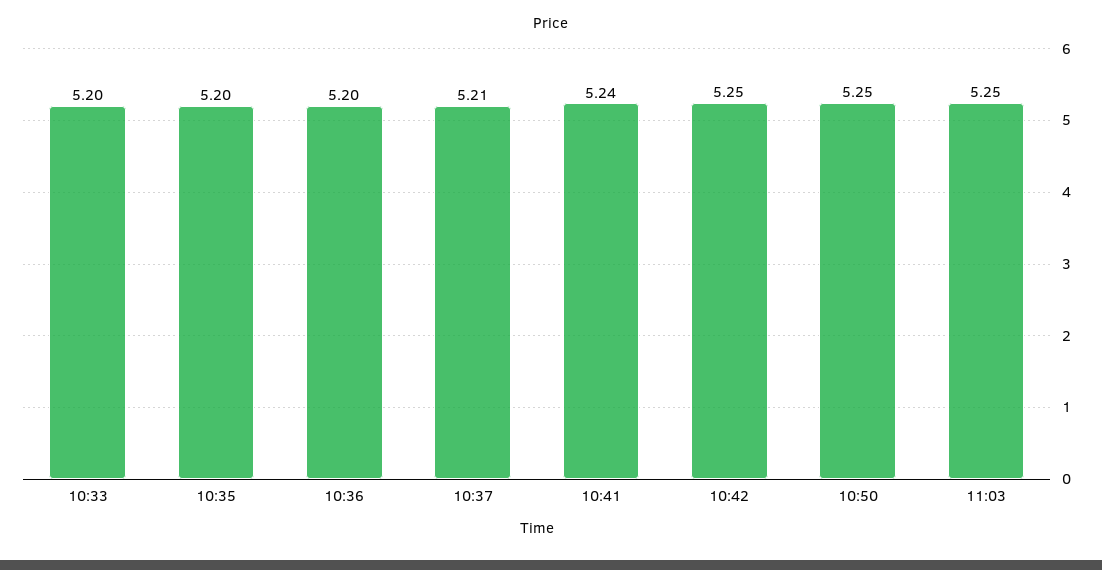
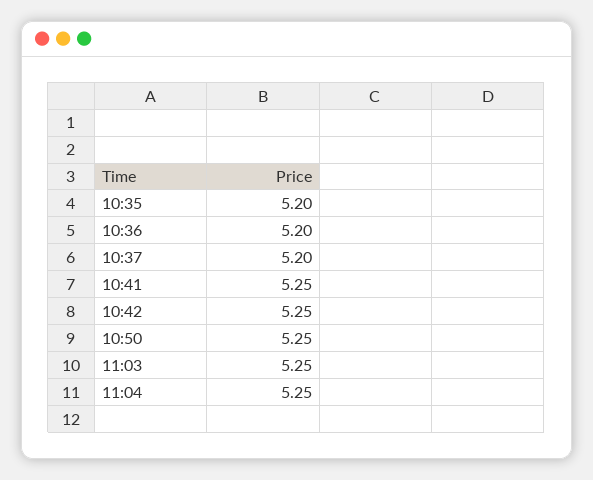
10:33: 5.2 -> none
10:37: 5.21 -> 5.2
10:41: 5.24 -> 5.25
11:04: none -> 5.25

